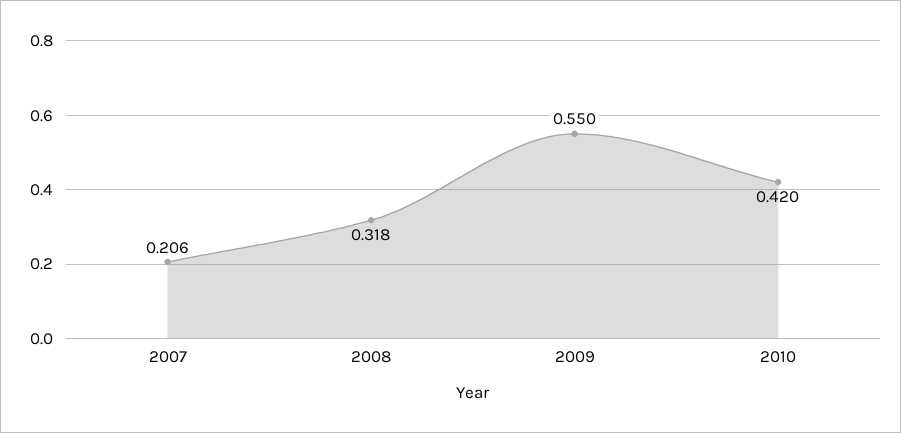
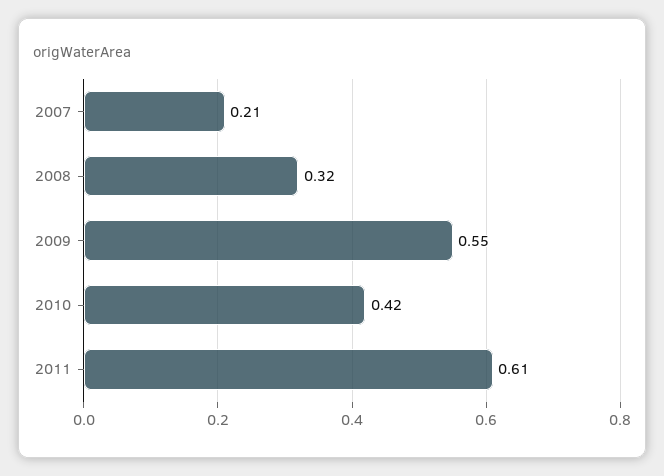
2011: none -> 0.61

